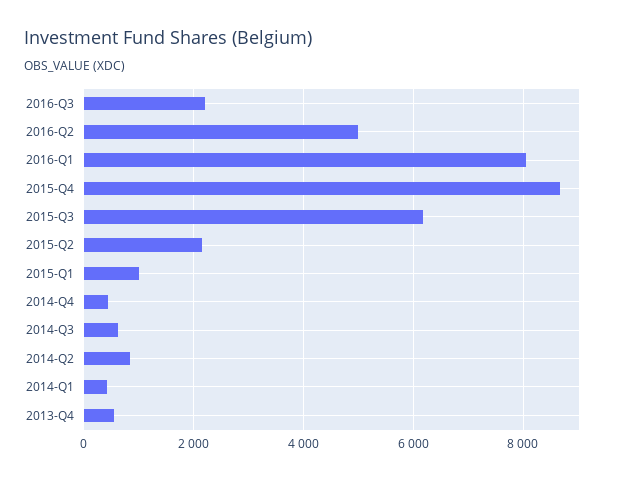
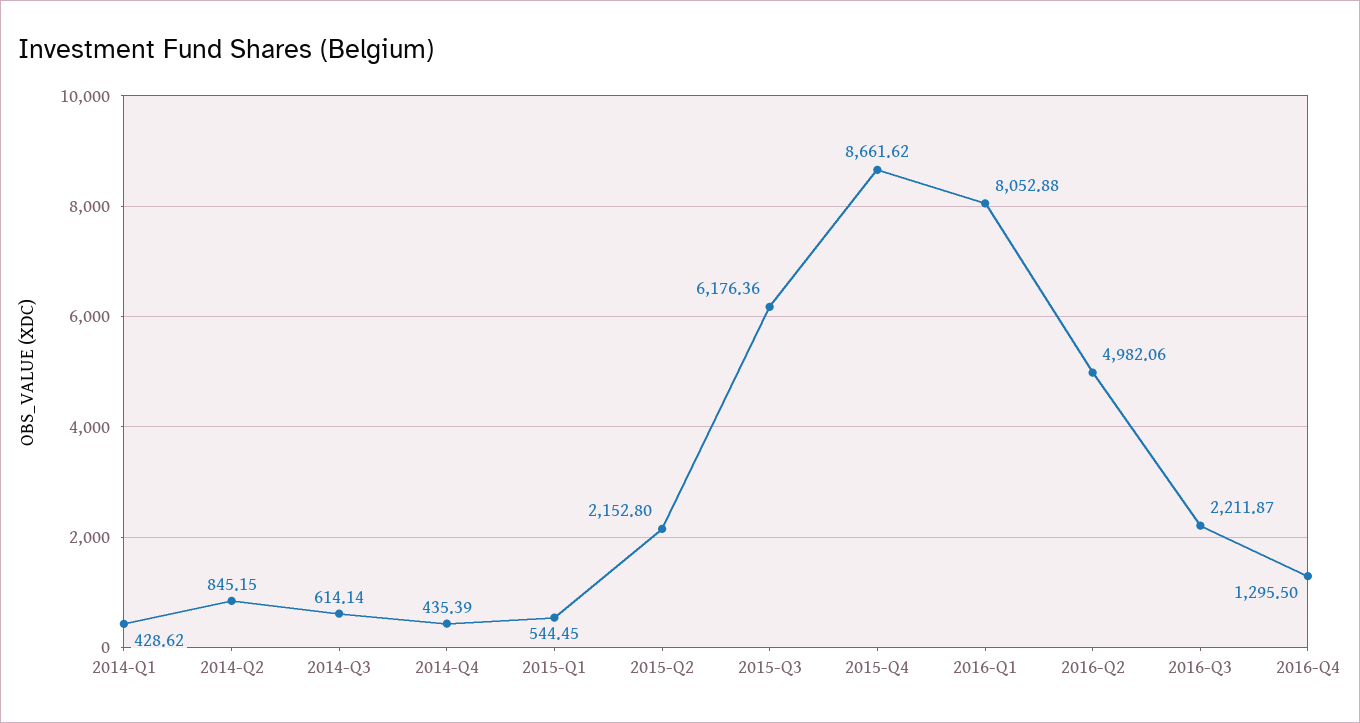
2015-Q1: 1000 -> 544.45
2013-Q4: 600 -> none
2016-Q4: none -> 1295.5

